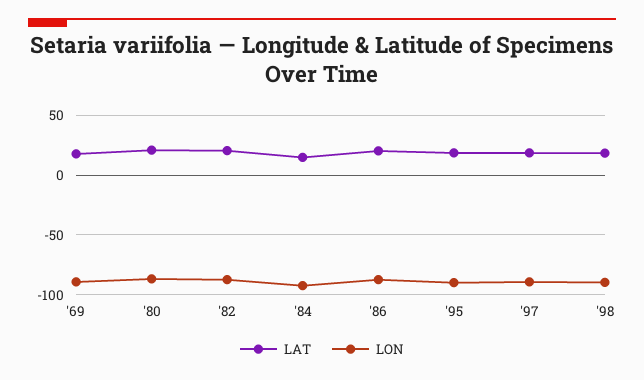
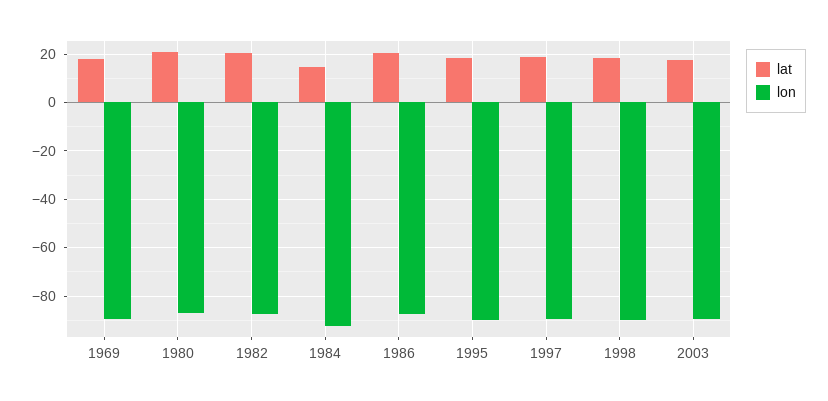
LAT, 2003: none -> 17.5
LON, 2003: none -> -90

